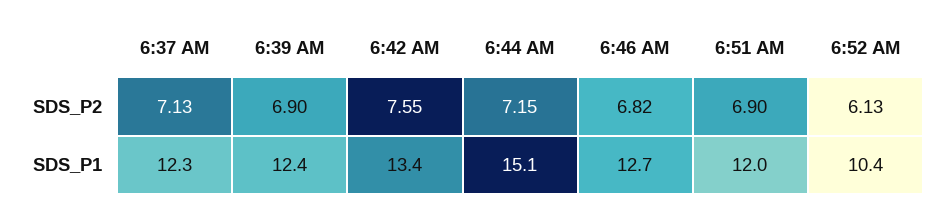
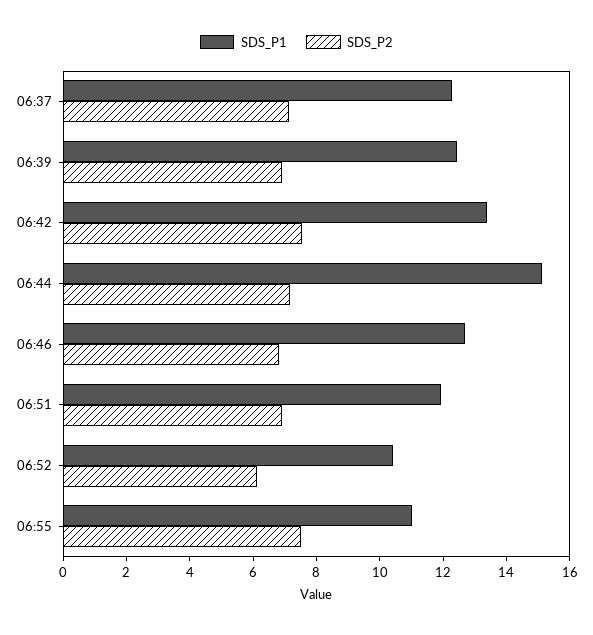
SDS_P1, 06:55: none -> 11
SDS_P2, 06:55: none -> 7.5

